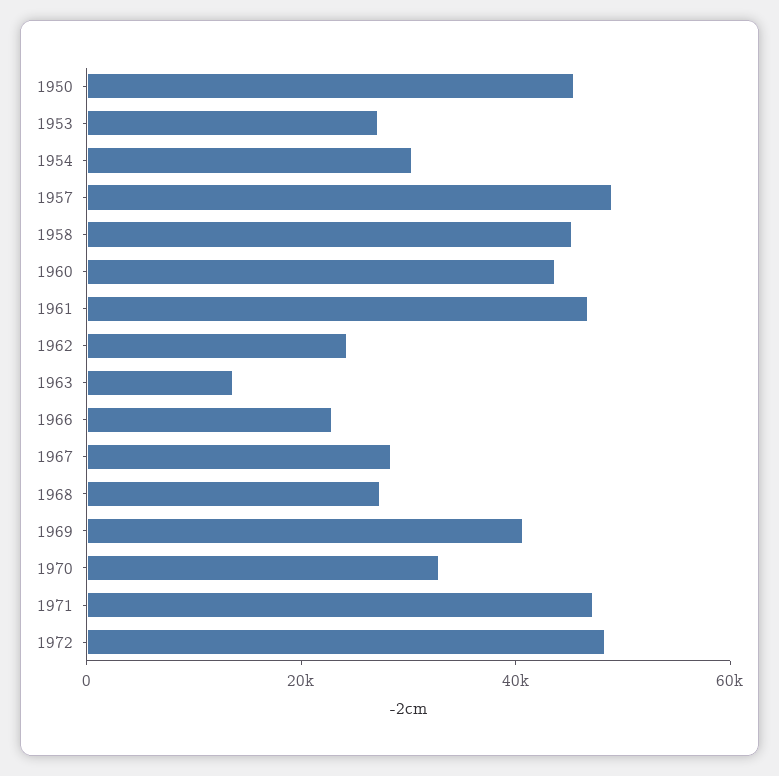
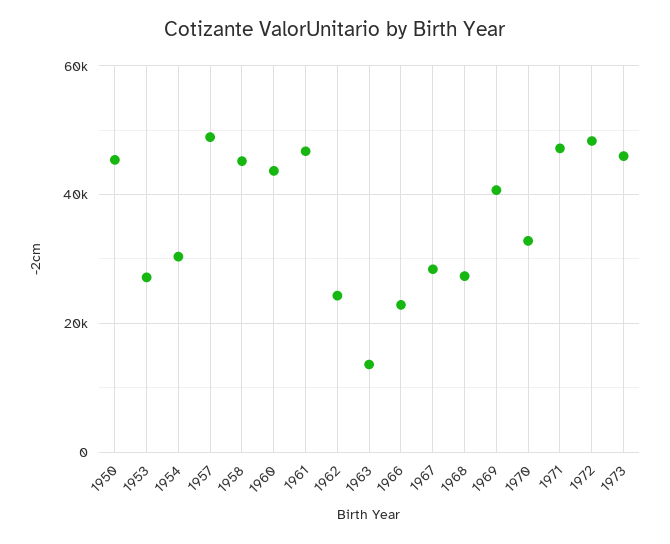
1973: none -> 46000

